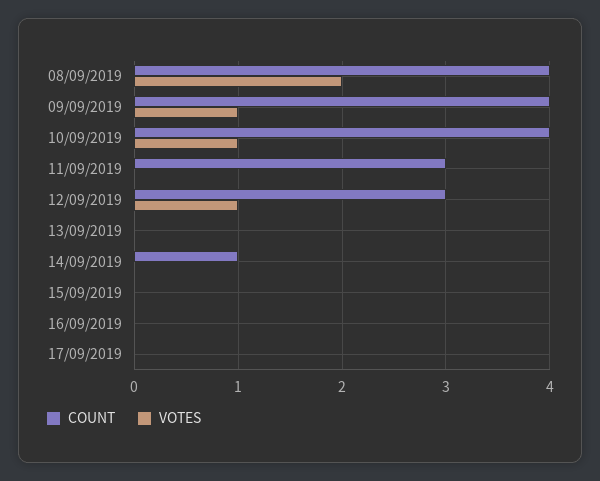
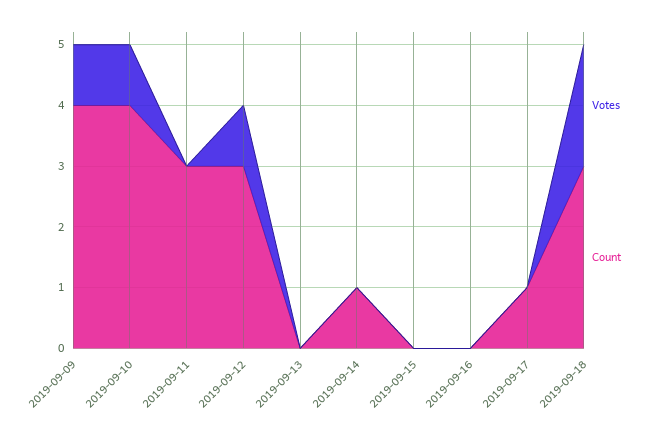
COUNT, 08/09/2019: 4 -> none
VOTES, 08/09/2019: 2 -> none
COUNT, 17/09/2019: 0 -> 1
VOTES, 2019-09-18: none -> 2
COUNT, 2019-09-18: none -> 3

